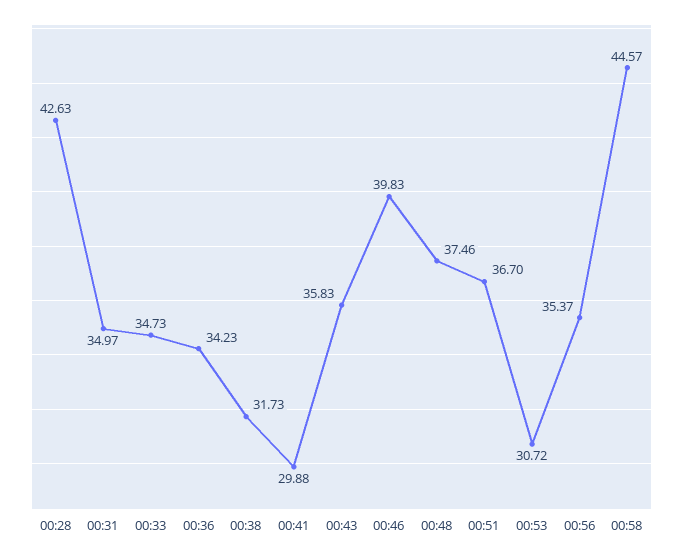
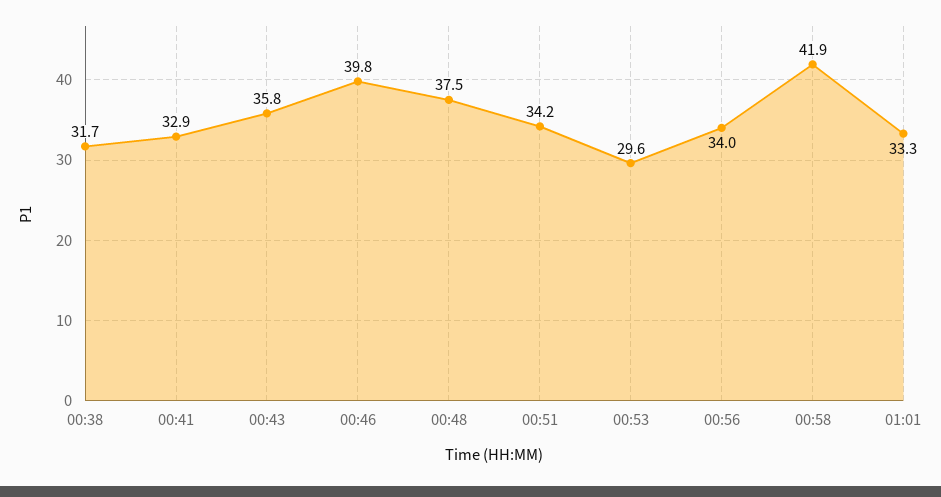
00:28: 42.63 -> none
00:31: 34.97 -> none
00:33: 34.73 -> none
00:36: 34.23 -> none
00:41: 29.88 -> 32.9
00:51: 36.7 -> 34.2
00:53: 30.72 -> 29.6
00:56: 35.37 -> 34
00:58: 44.57 -> 41.9
01:01: none -> 33.3

